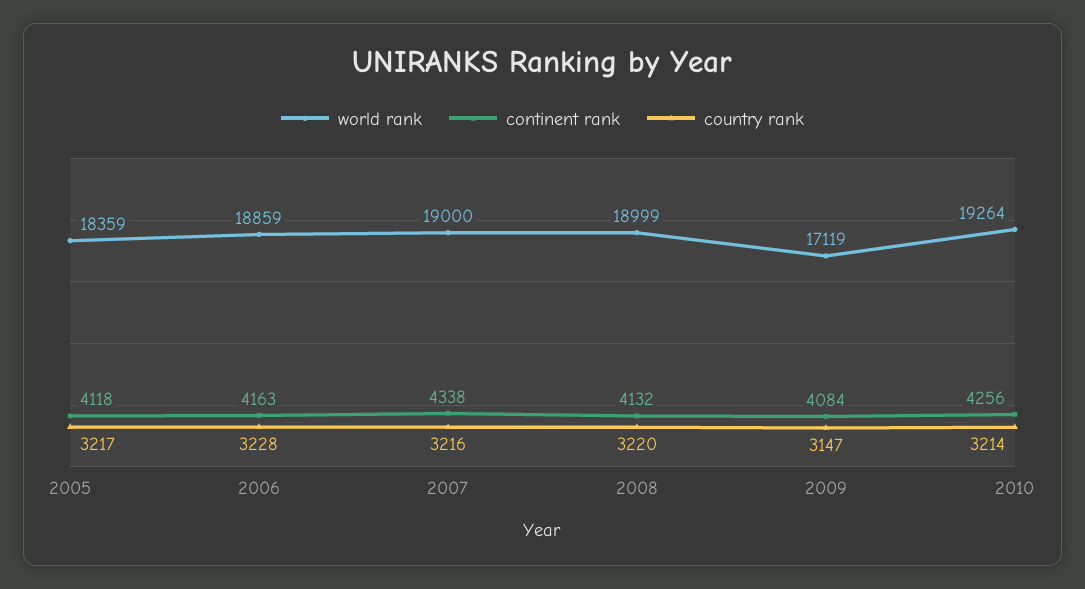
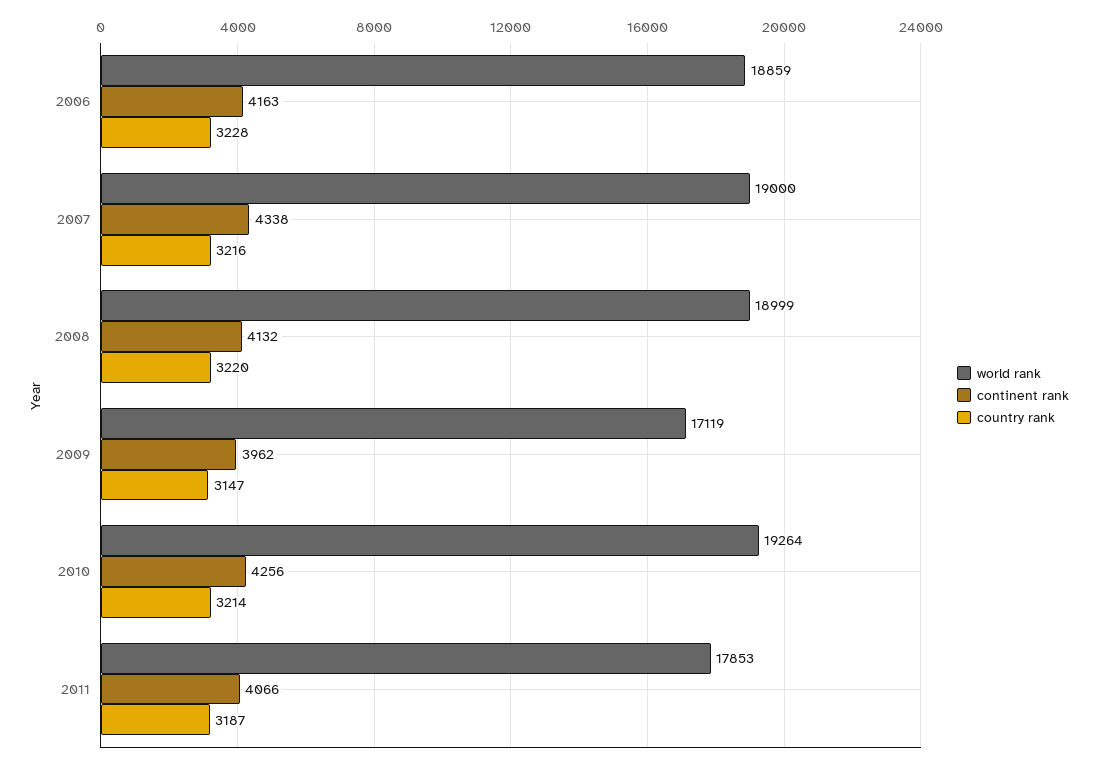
world rank, 2005: 18359 -> none
continent rank, 2005: 4118 -> none
country rank, 2005: 3217 -> none
continent rank, 2009: 4084 -> 3962
world rank, 2011: none -> 17853
continent rank, 2011: none -> 4066
country rank, 2011: none -> 3187

